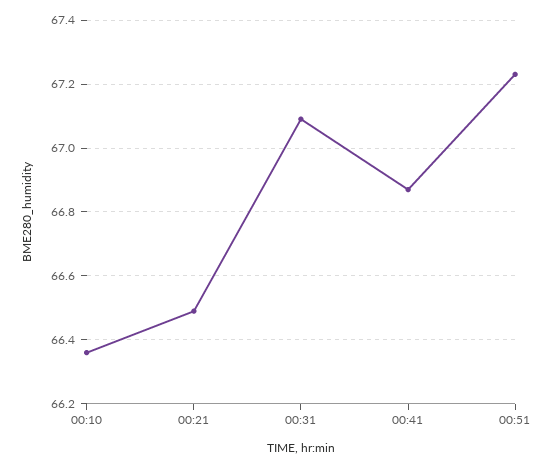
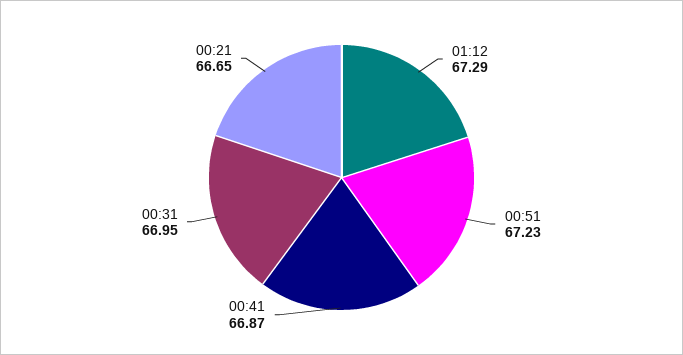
00:10: 66.35 -> none
00:21: 66.5 -> 66.65
00:31: 67.1 -> 66.95
01:12: none -> 67.29

